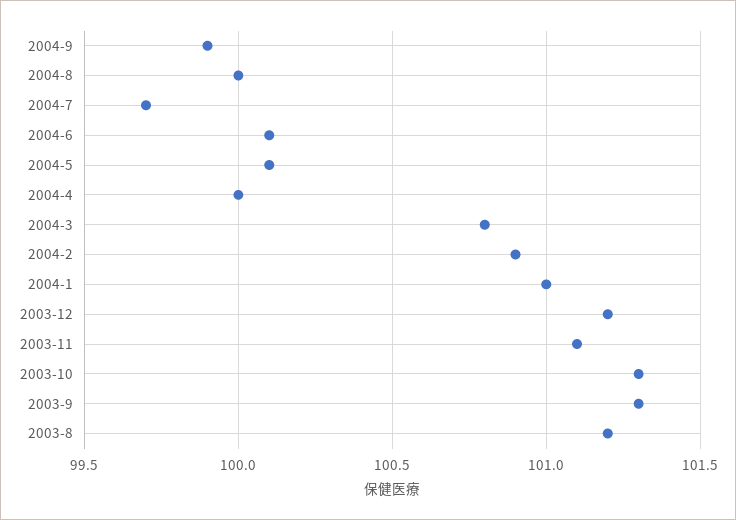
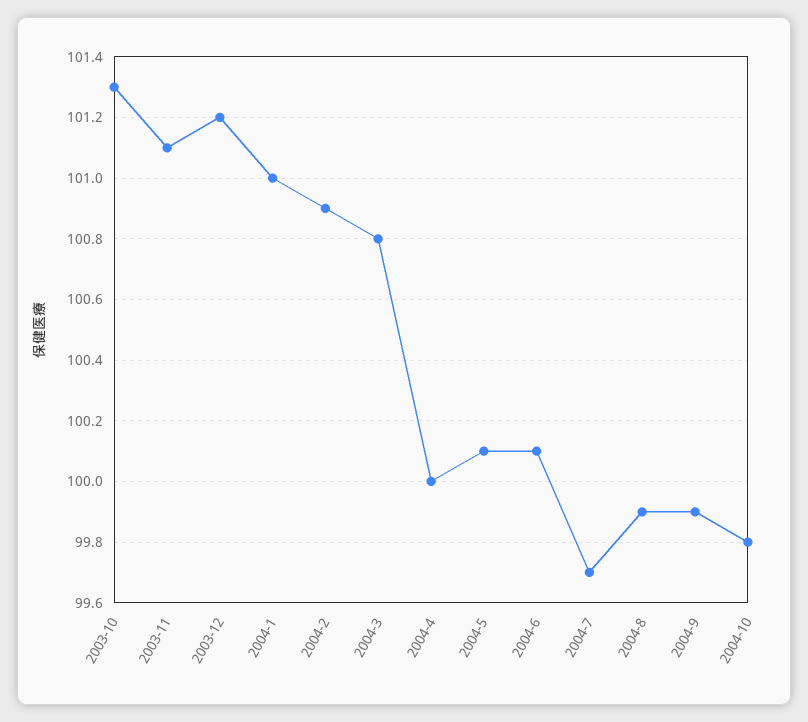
2004-8: 100 -> 99.9
2003-9: 101.3 -> none
2003-8: 101.2 -> none
2004-10: none -> 99.8

